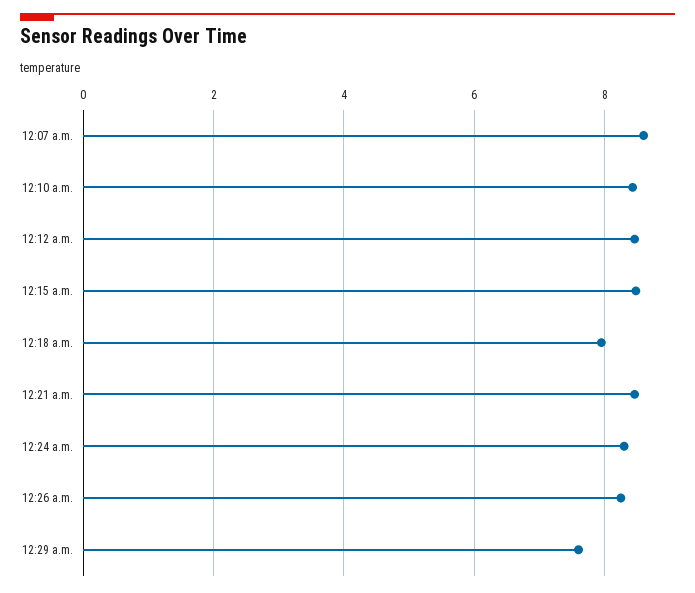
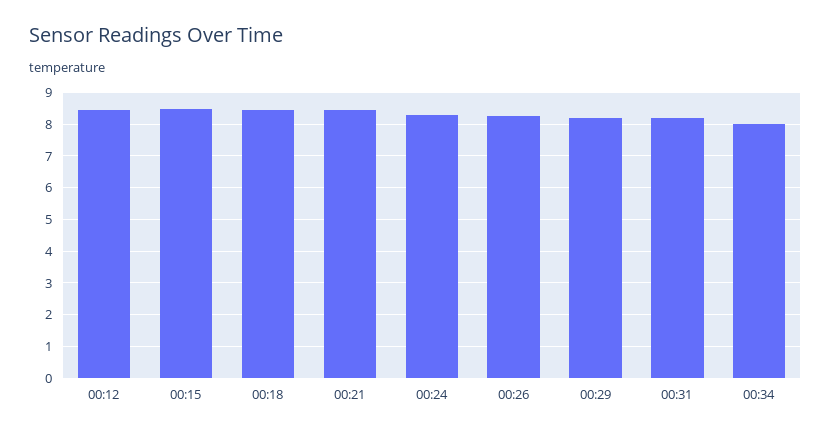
12:07 a.m.: 8.6 -> none
12:10 a.m.: 8.4 -> none
12:18 a.m.: 8 -> 8.4
12:29 a.m.: 7.6 -> 8.2
00:31: none -> 8.2
00:34: none -> 8

